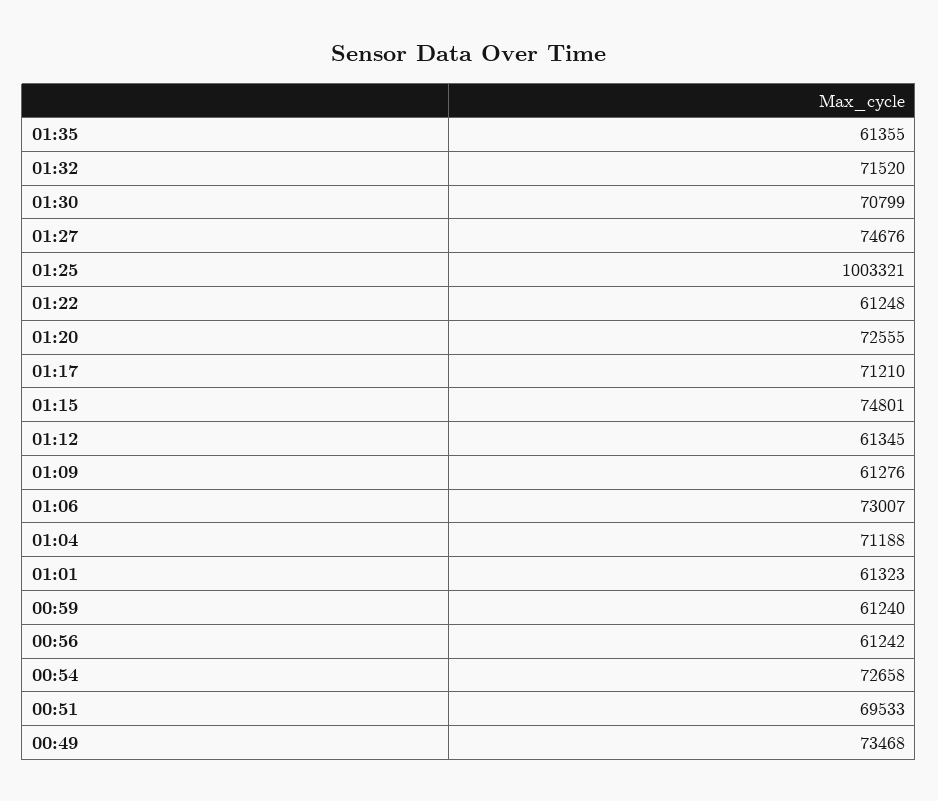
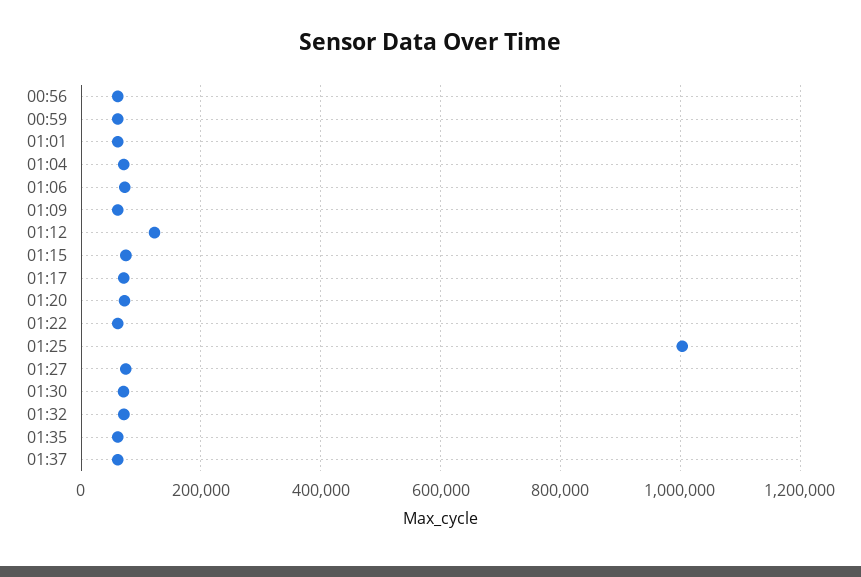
01:12: 61345 -> 120000
00:54: 72658 -> none
00:51: 69533 -> none
00:49: 73468 -> none
01:37: none -> 60000

